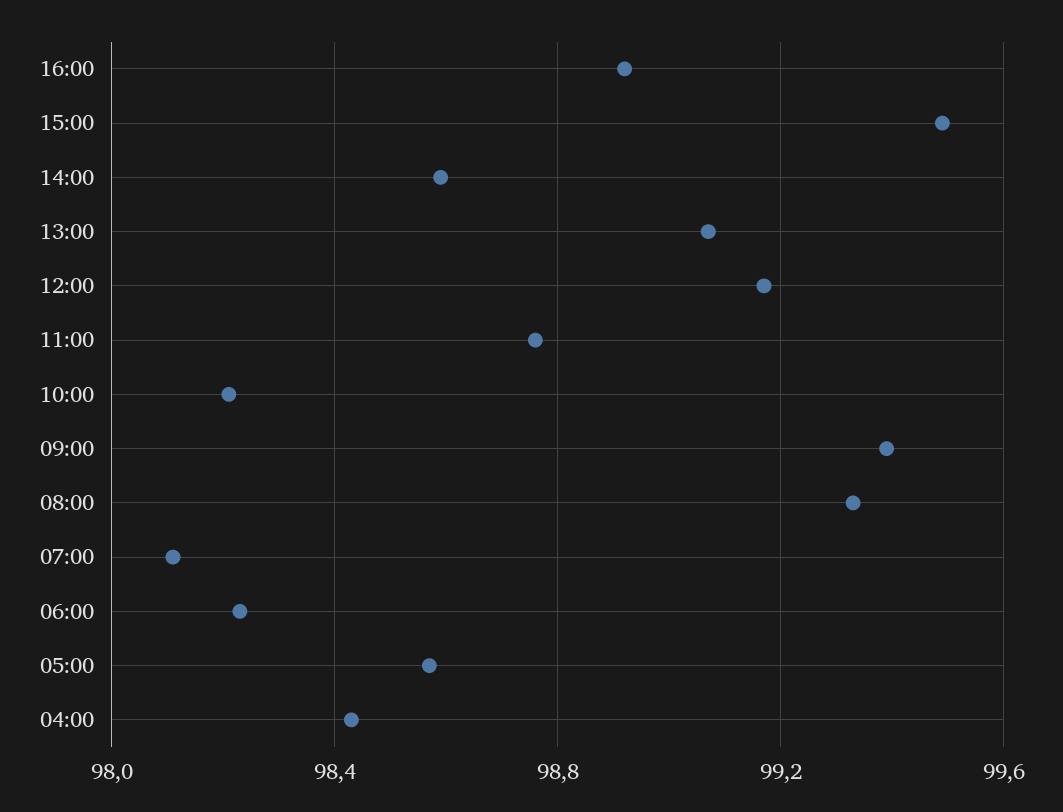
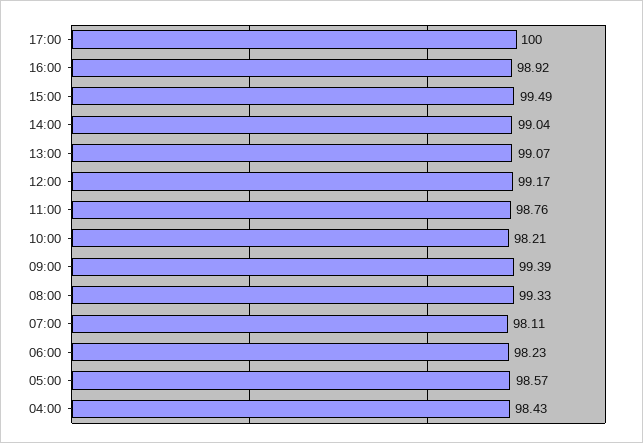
14:00: 98.6 -> 99.04
17:00: none -> 100

